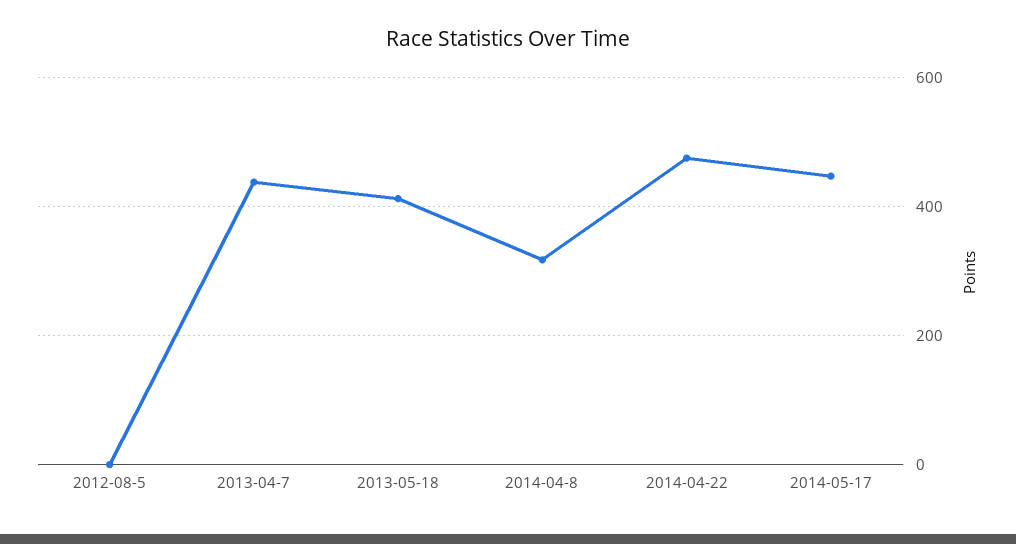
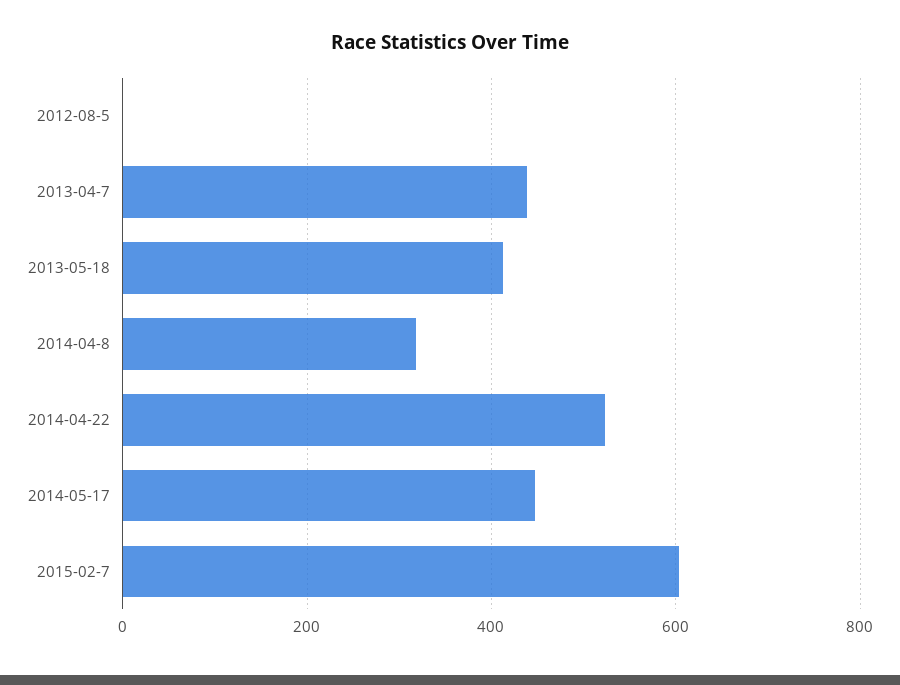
2014-04-22: 480 -> 520
2015-02-7: none -> 600

